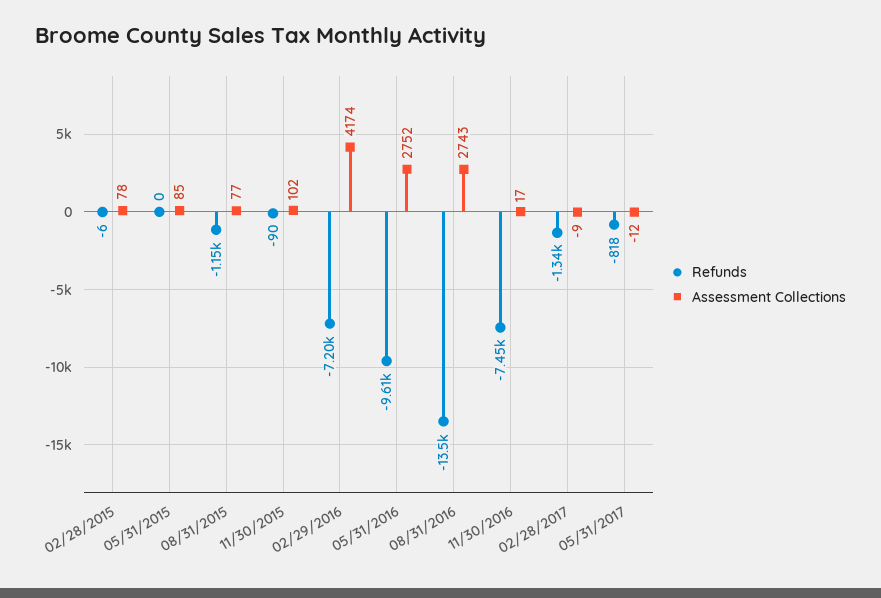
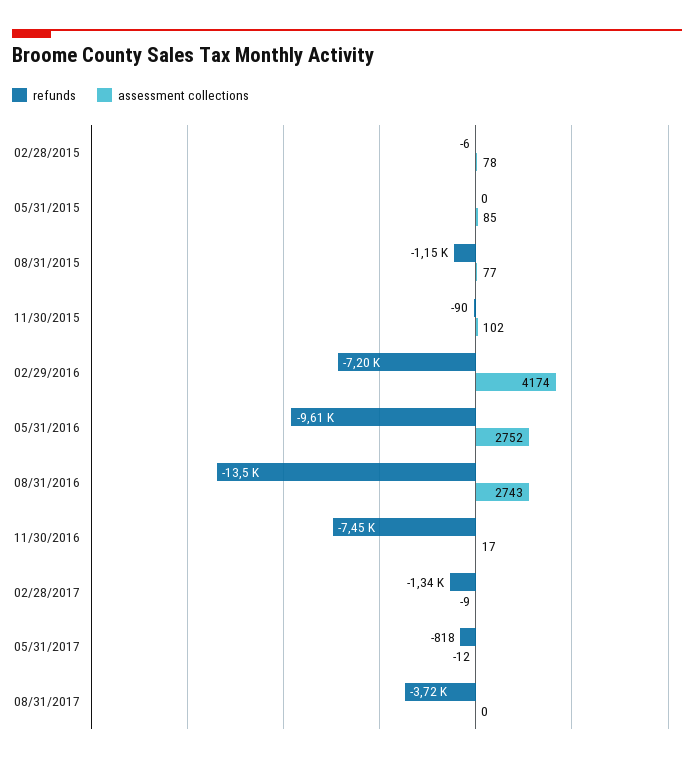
Refunds, 08/31/2017: none -> -3720
Assessment Collections, 08/31/2017: none -> 0

